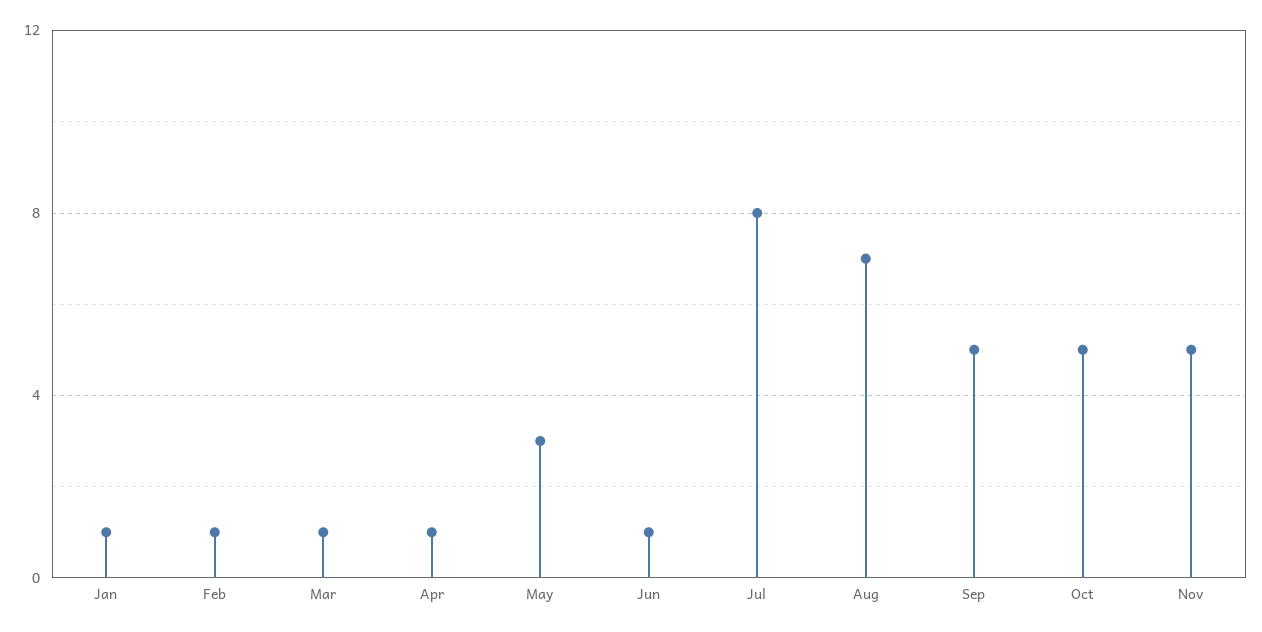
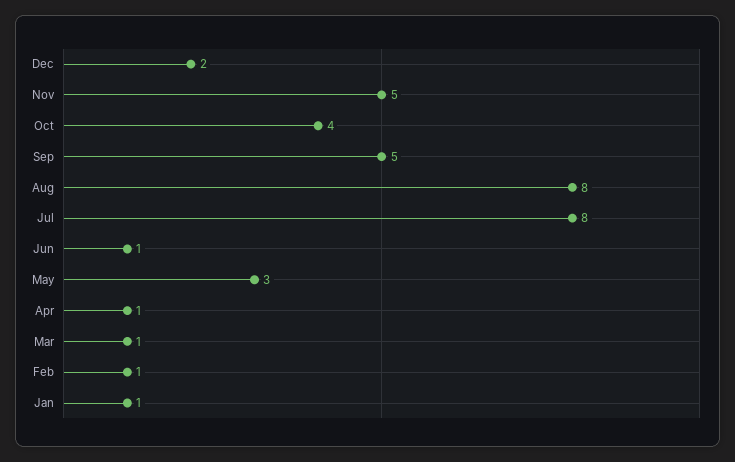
Aug: 7 -> 8
Oct: 5 -> 4
Dec: none -> 2

